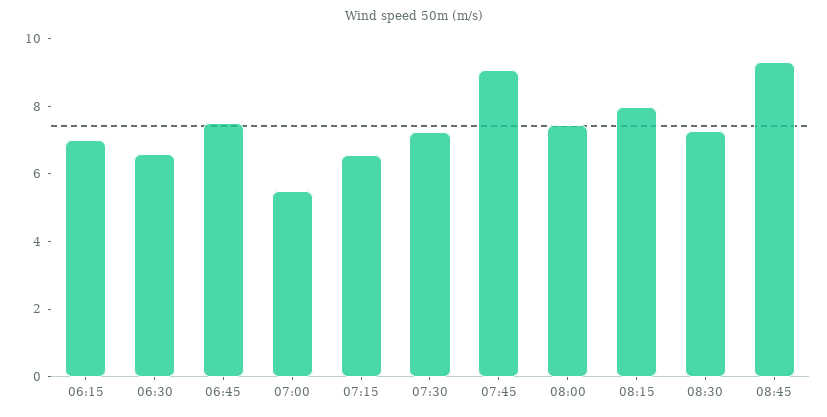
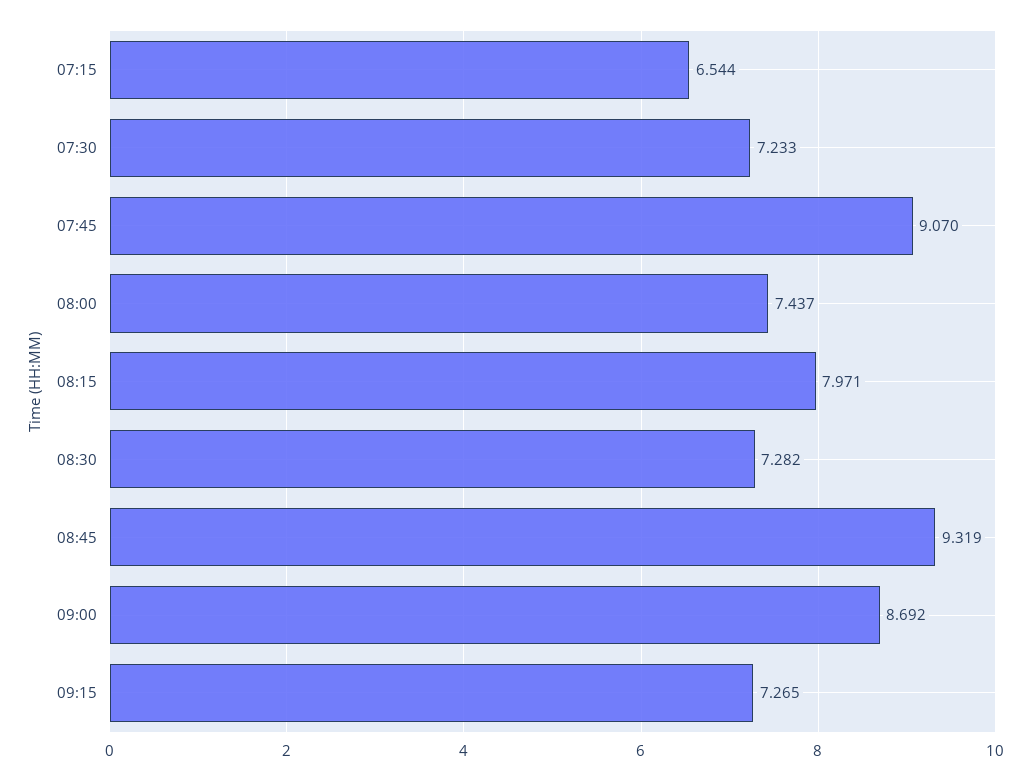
06:15: 7 -> none
06:30: 6.5 -> none
06:45: 7.5 -> none
07:00: 5.5 -> none
09:00: none -> 8.692
09:15: none -> 7.265

